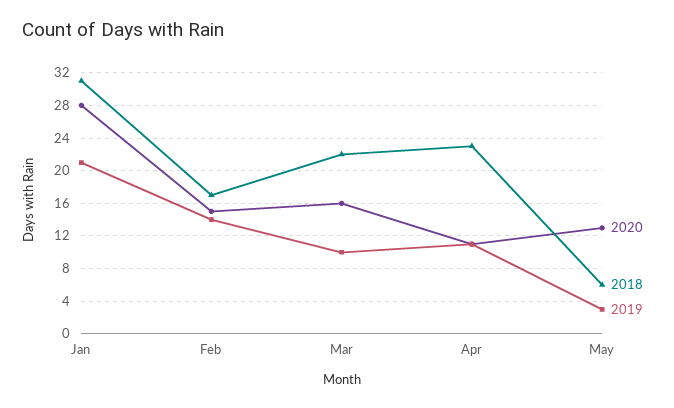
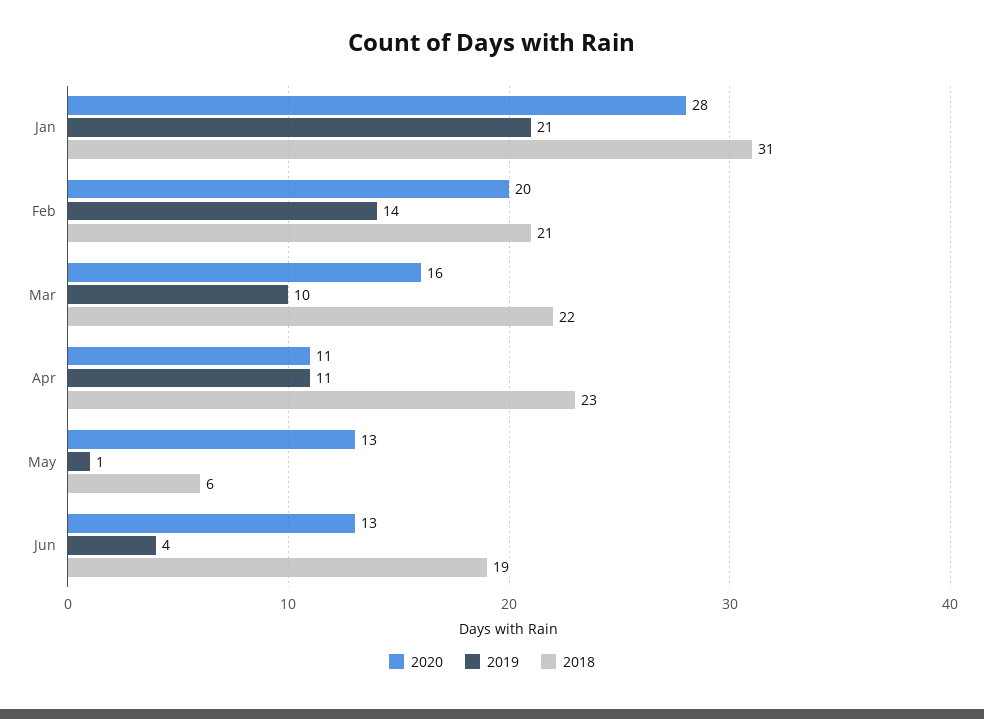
2020, Feb: 15 -> 20
2018, Feb: 17 -> 21
2019, May: 3 -> 1
2020, Jun: none -> 13
2019, Jun: none -> 4
2018, Jun: none -> 19

